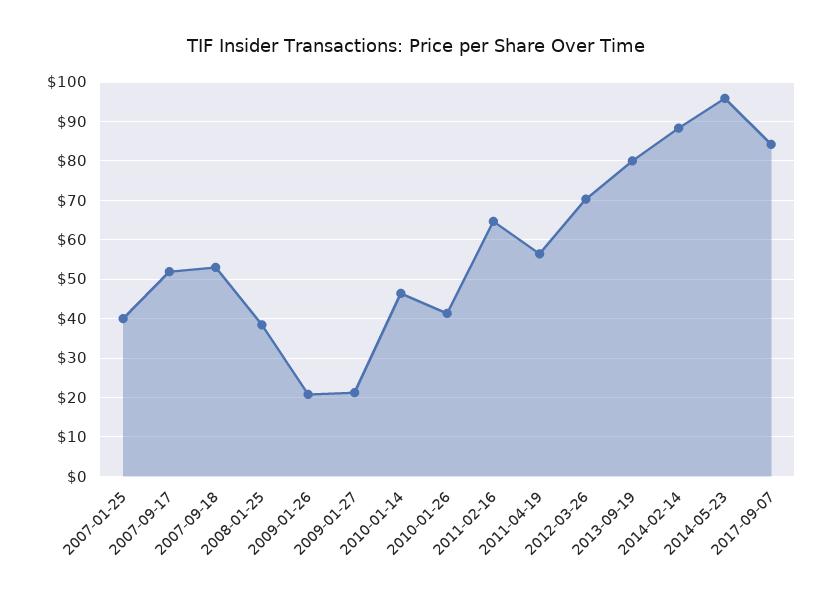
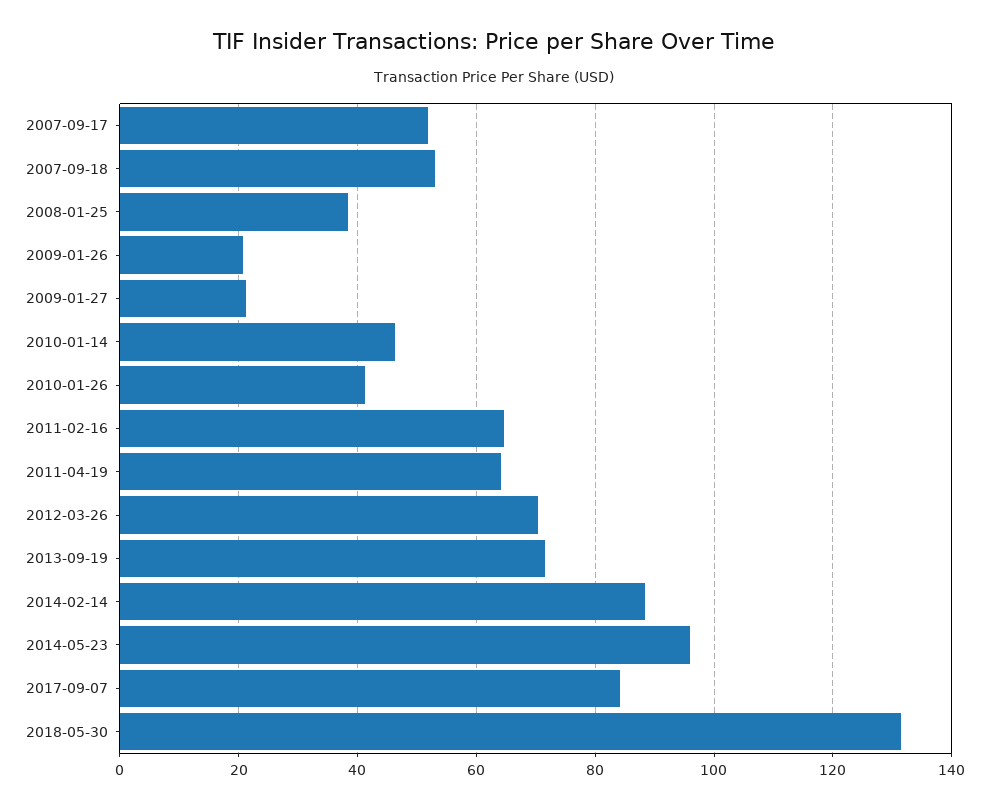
2007-01-25: 40 -> none
2011-04-19: 56 -> 64
2013-09-19: 80 -> 72
2018-05-30: none -> 132

